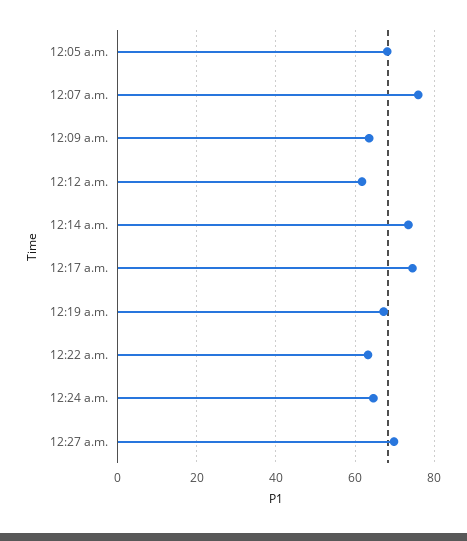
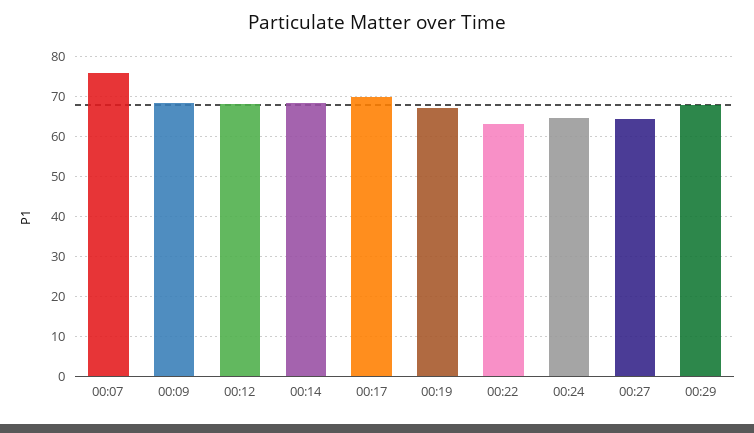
12:05 a.m.: 68 -> none
12:09 a.m.: 64 -> 68
12:12 a.m.: 62 -> 68
12:14 a.m.: 74 -> 68
12:17 a.m.: 74 -> 70
12:27 a.m.: 70 -> 64
00:29: none -> 68

